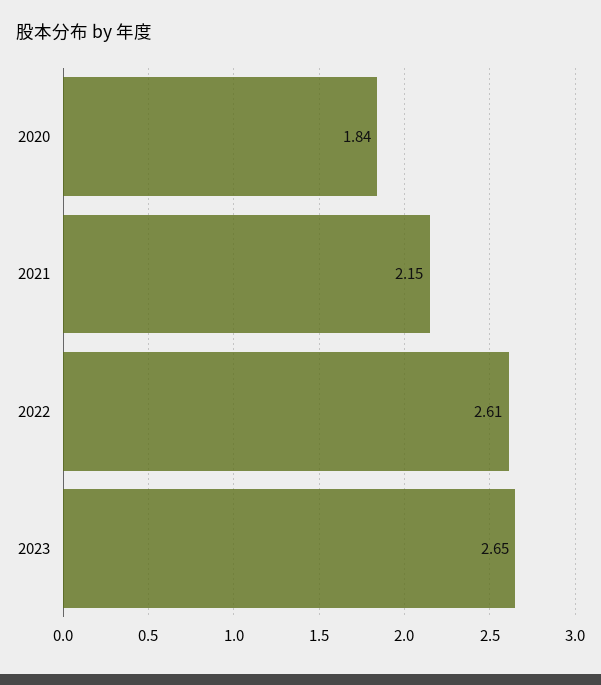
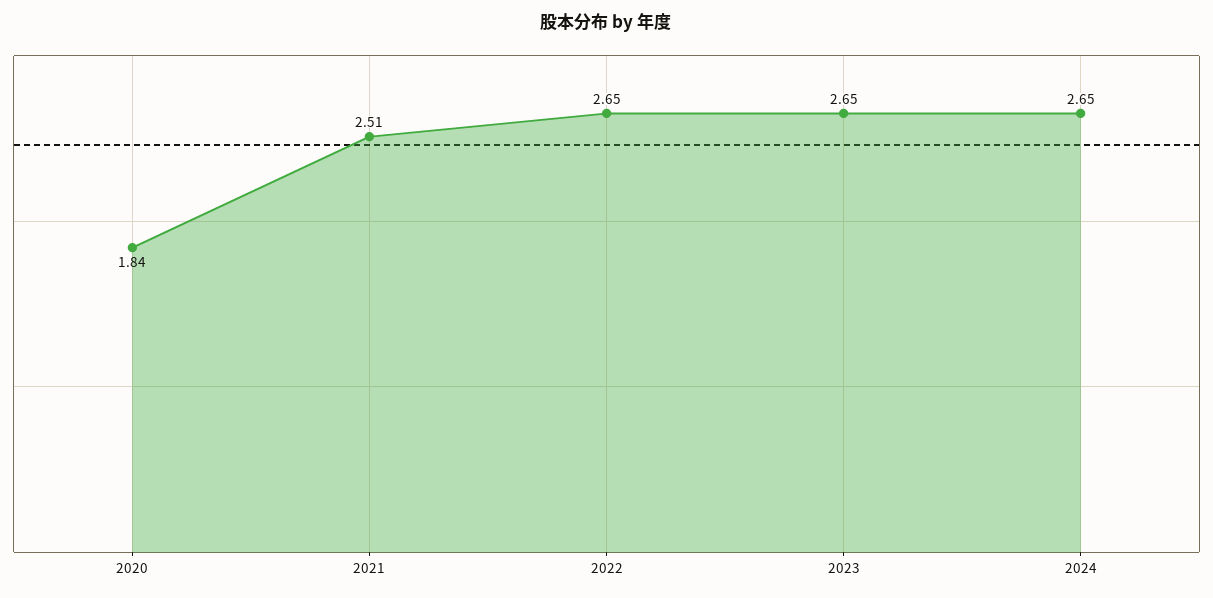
2021: 2.15 -> 2.51
2022: 2.61 -> 2.65
2024: none -> 2.65

